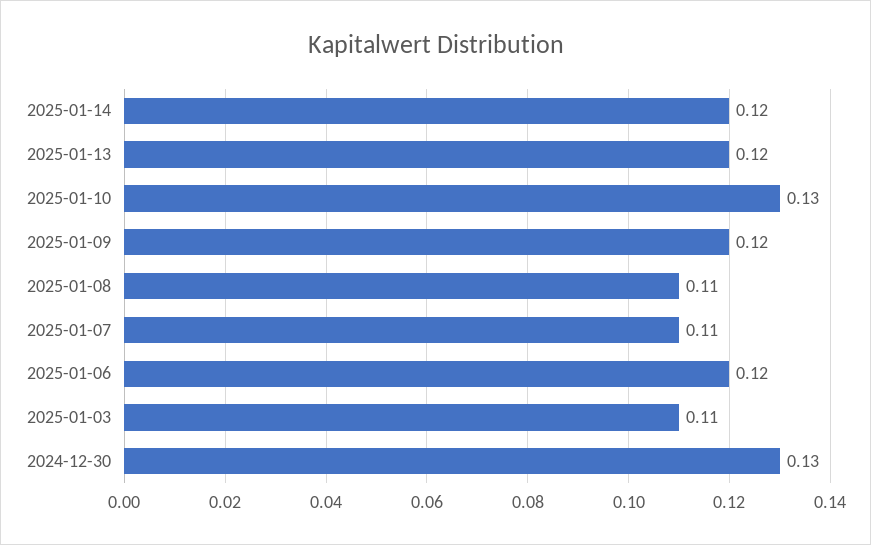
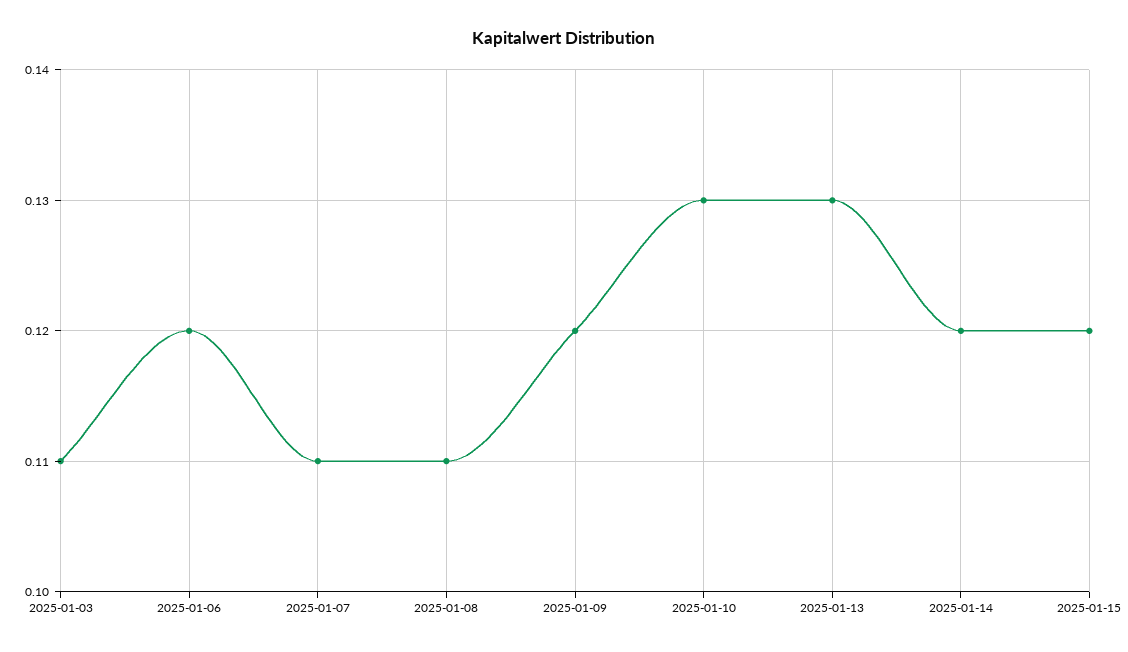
2025-01-13: 0.12 -> 0.13
2024-12-30: 0.13 -> none
2025-01-15: none -> 0.12

